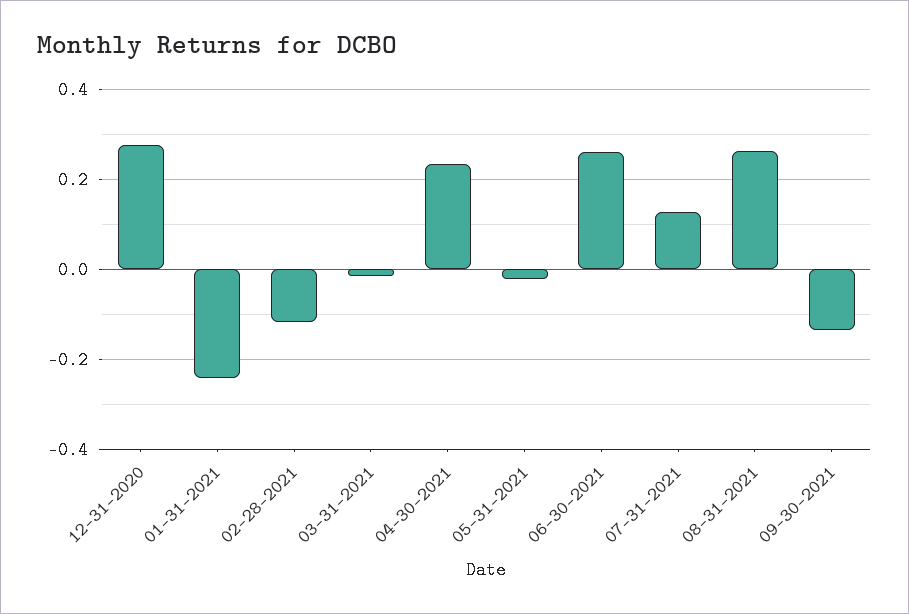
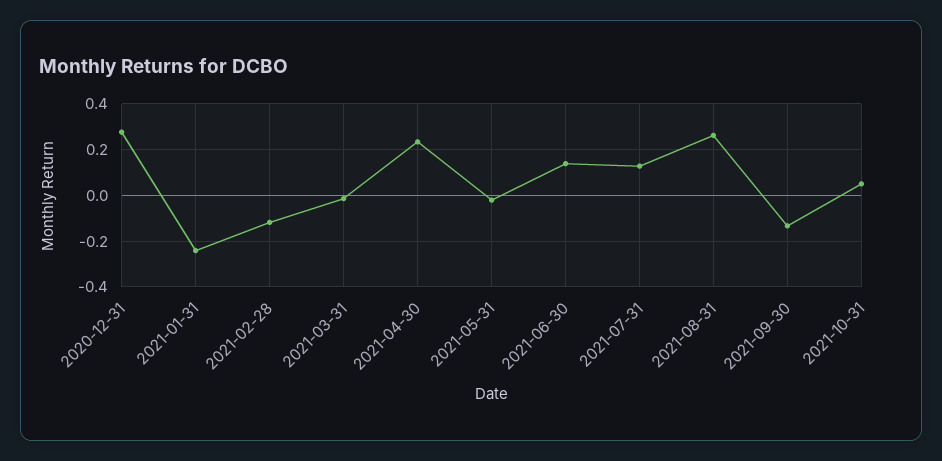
06-30-2021: 0.26 -> 0.15
2021-10-31: none -> 0.05

